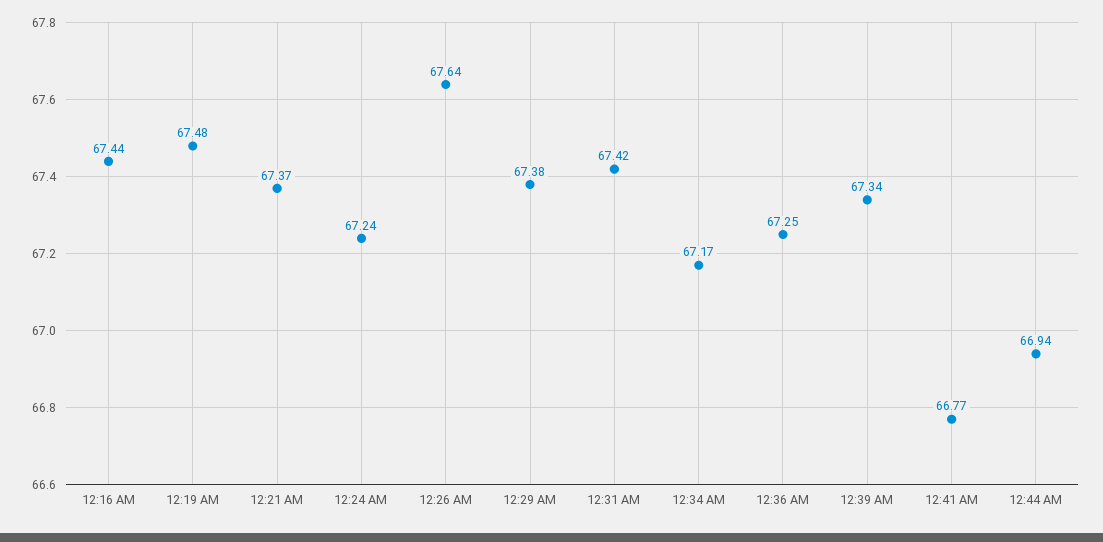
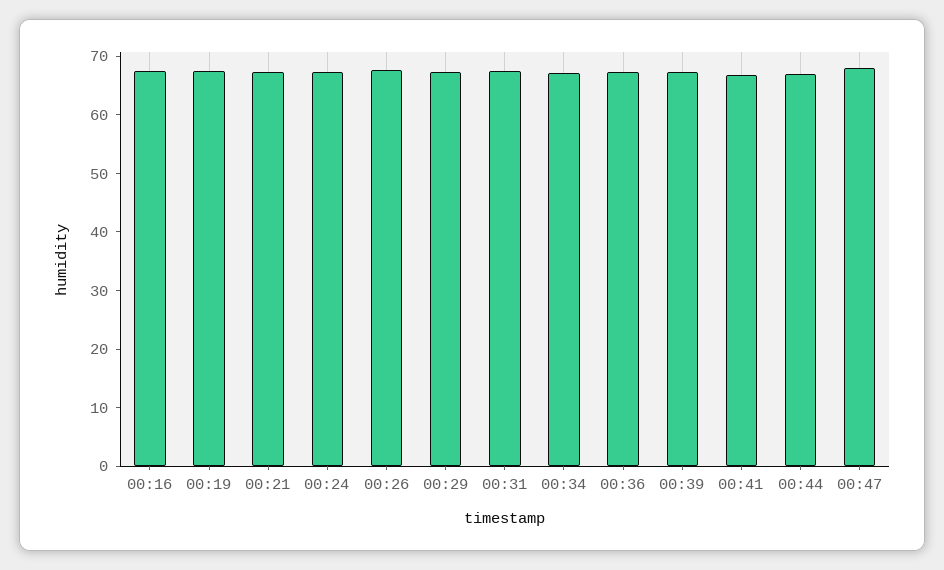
00:47: none -> 68

